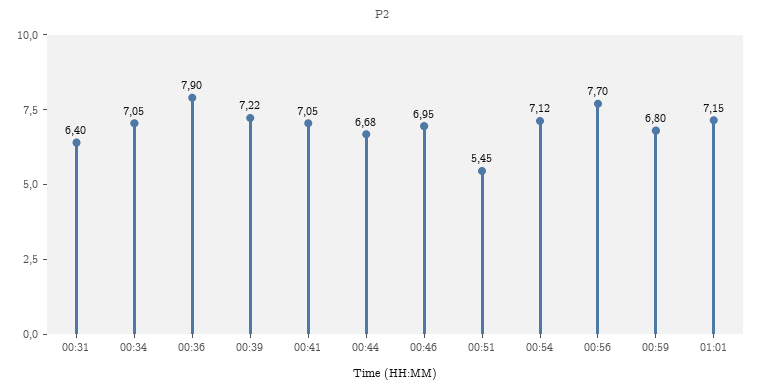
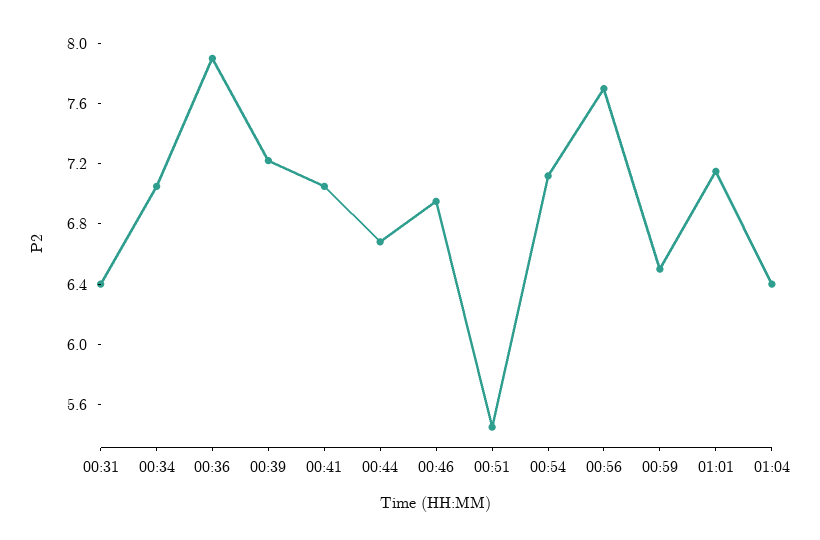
00:59: 6.8 -> 6.5
01:04: none -> 6.4

